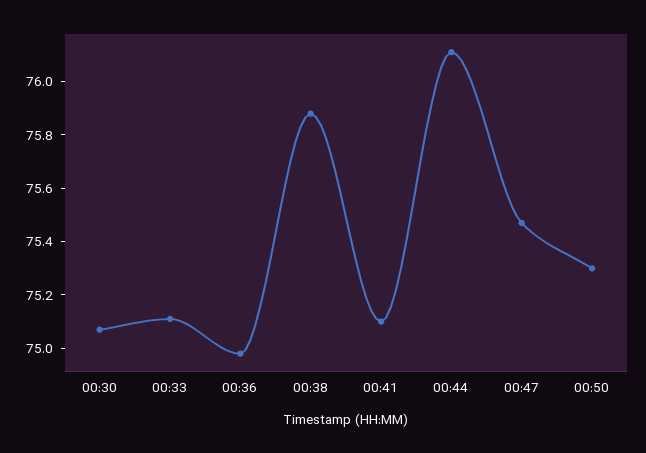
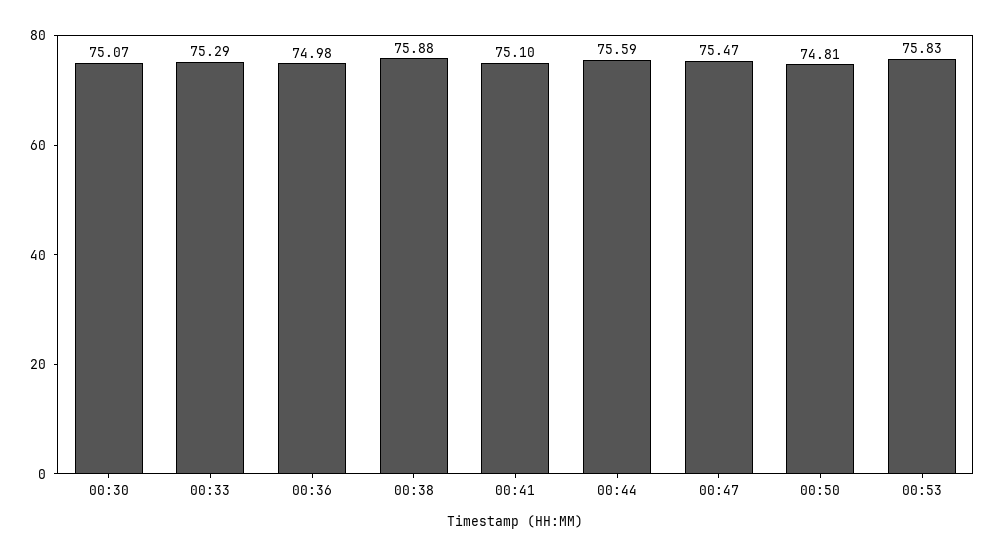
00:33: 75.1 -> 75.29
00:44: 76.1 -> 75.59
00:50: 75.3 -> 74.81
00:53: none -> 75.83

